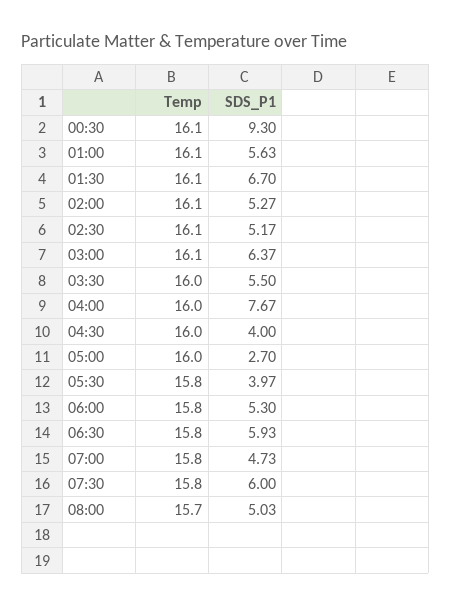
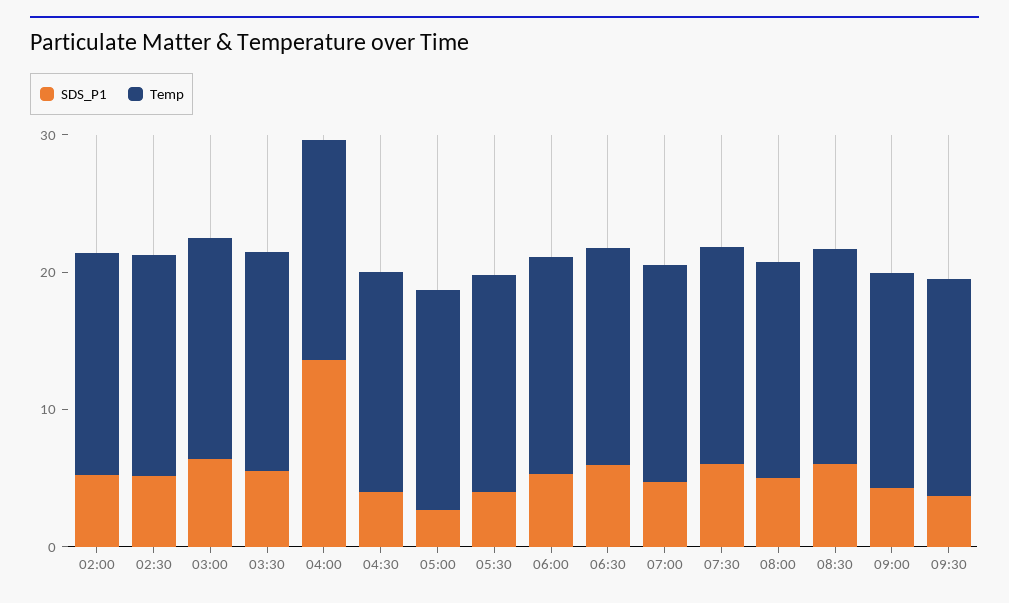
Temp, 00:30: 16.1 -> none
SDS_P1, 00:30: 9.3 -> none
Temp, 01:00: 16.1 -> none
SDS_P1, 01:00: 5.63 -> none
Temp, 01:30: 16.1 -> none
SDS_P1, 01:30: 6.7 -> none
SDS_P1, 04:00: 7.67 -> 14
SDS_P1, 08:30: none -> 6
Temp, 08:30: none -> 16
SDS_P1, 09:00: none -> 4
Temp, 09:00: none -> 16
SDS_P1, 09:30: none -> 4
Temp, 09:30: none -> 16

